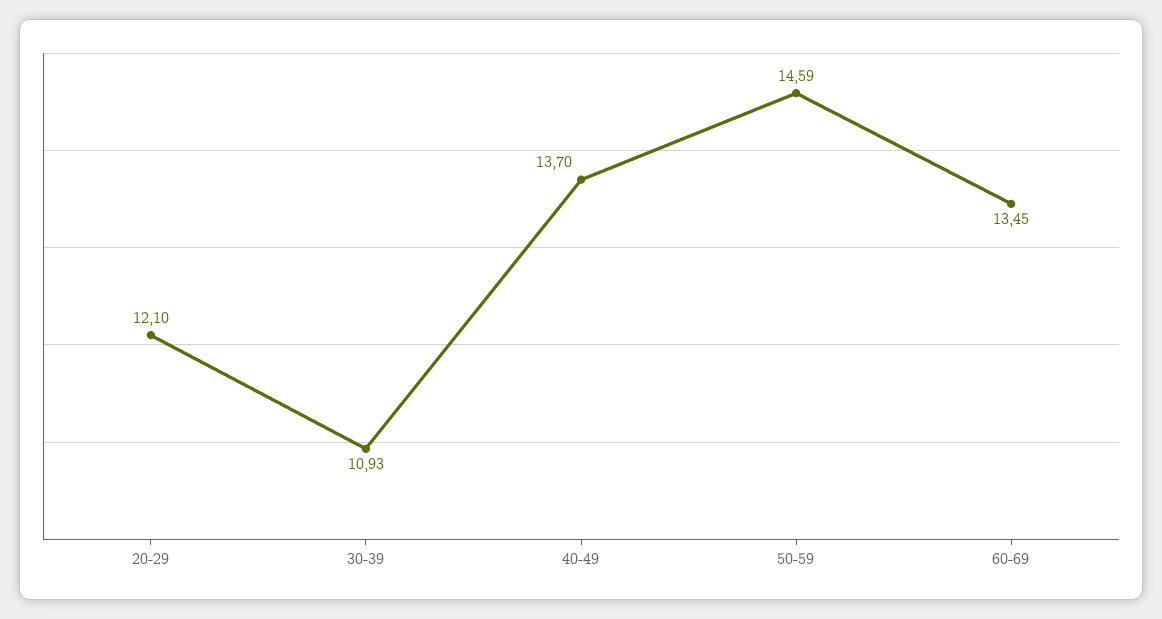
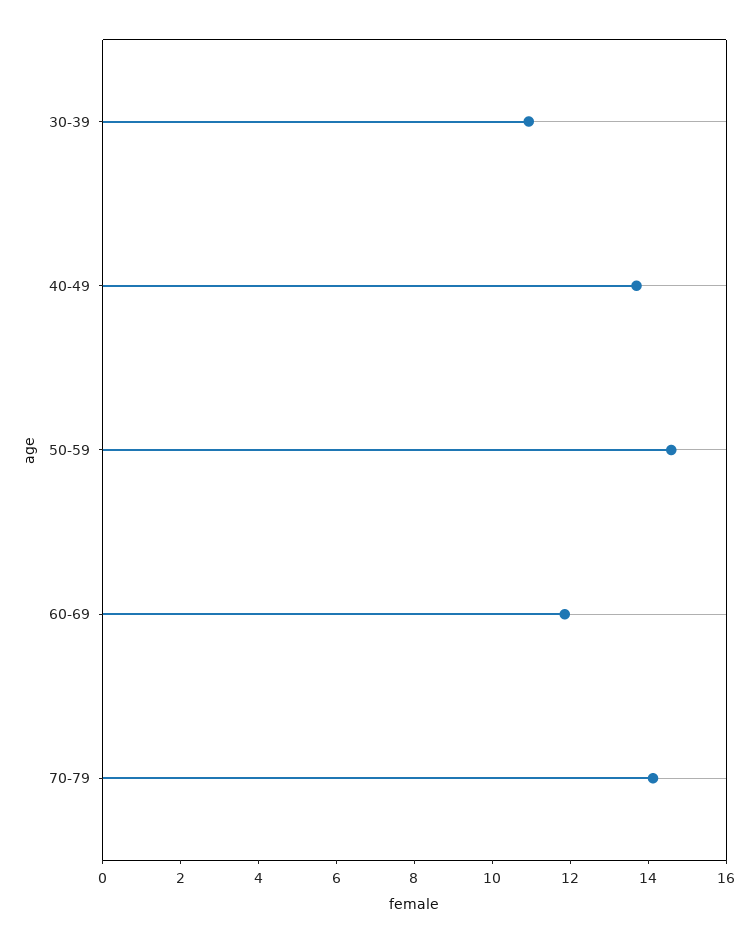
20-29: 12.1 -> none
60-69: 13.45 -> 12
70-79: none -> 14

